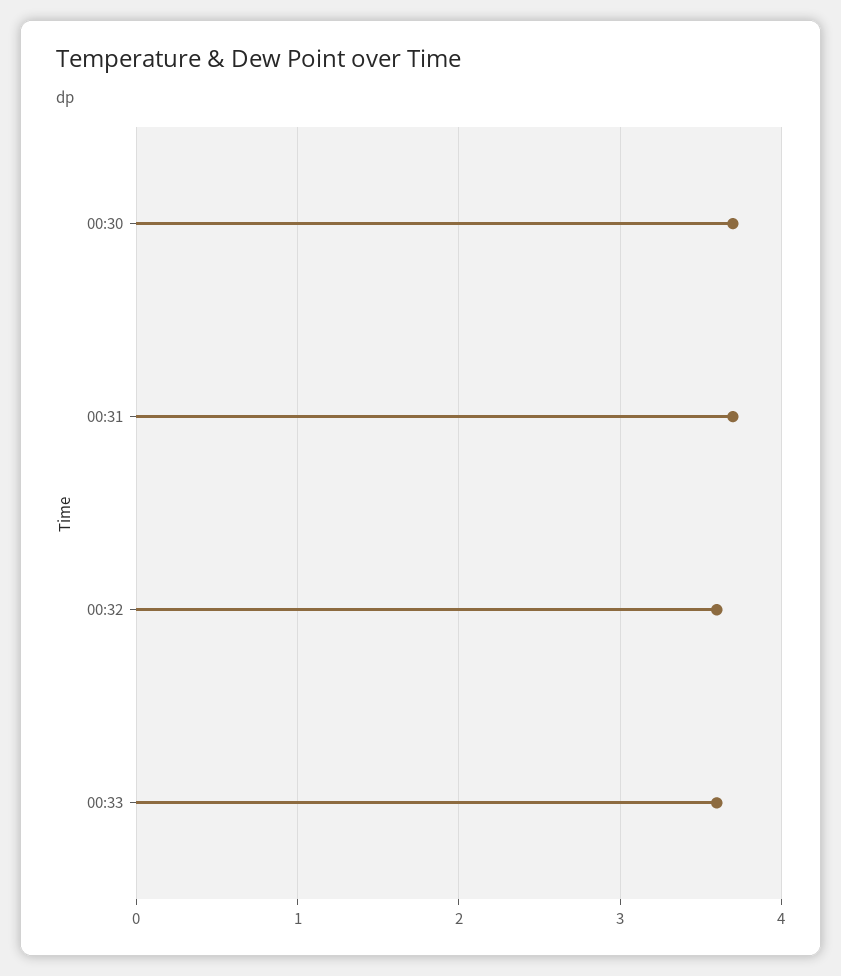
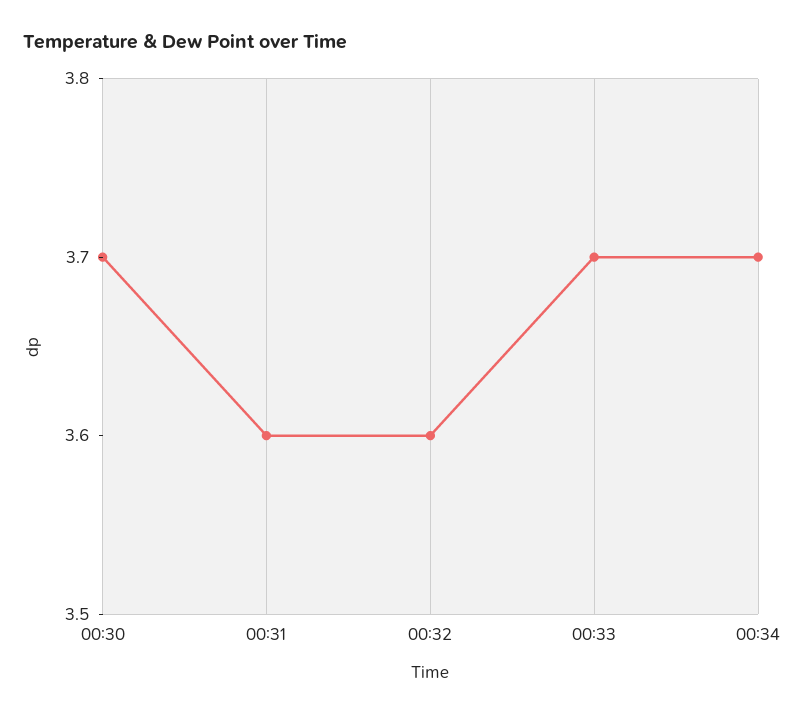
00:31: 3.7 -> 3.6
00:33: 3.6 -> 3.7
00:34: none -> 3.7

